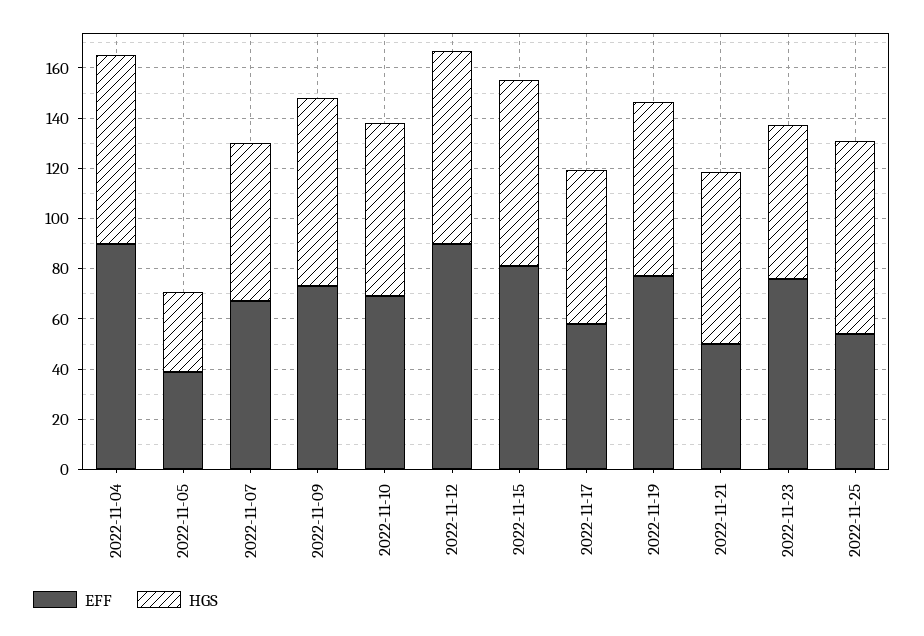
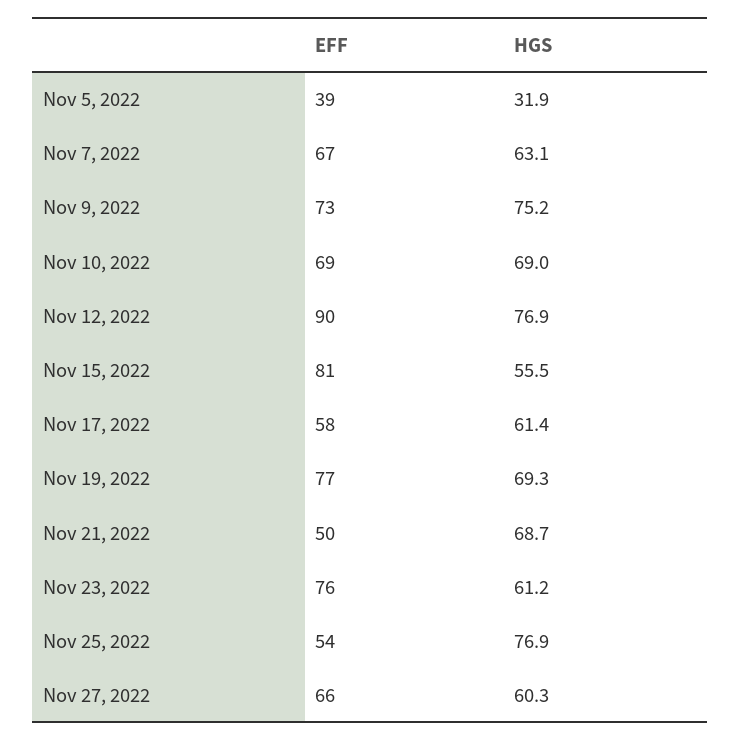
EFF, 2022-11-04: 90 -> none
HGS, 2022-11-04: 75 -> none
HGS, 2022-11-15: 75 -> 55.5
EFF, Nov 27, 2022: none -> 66
HGS, Nov 27, 2022: none -> 60.3

